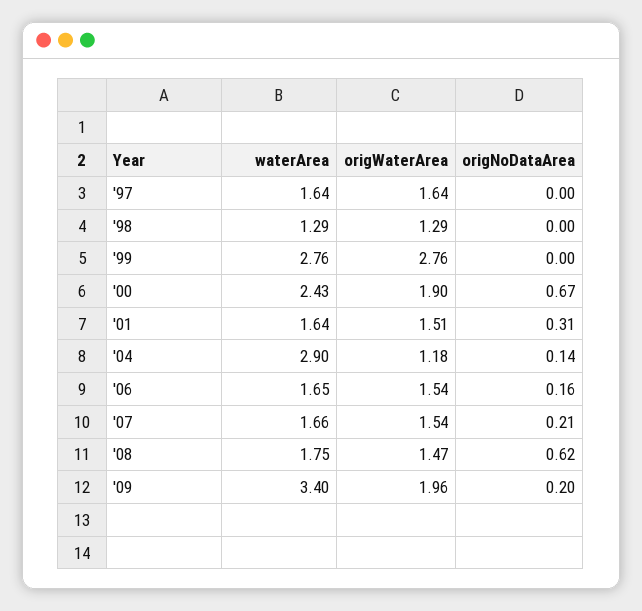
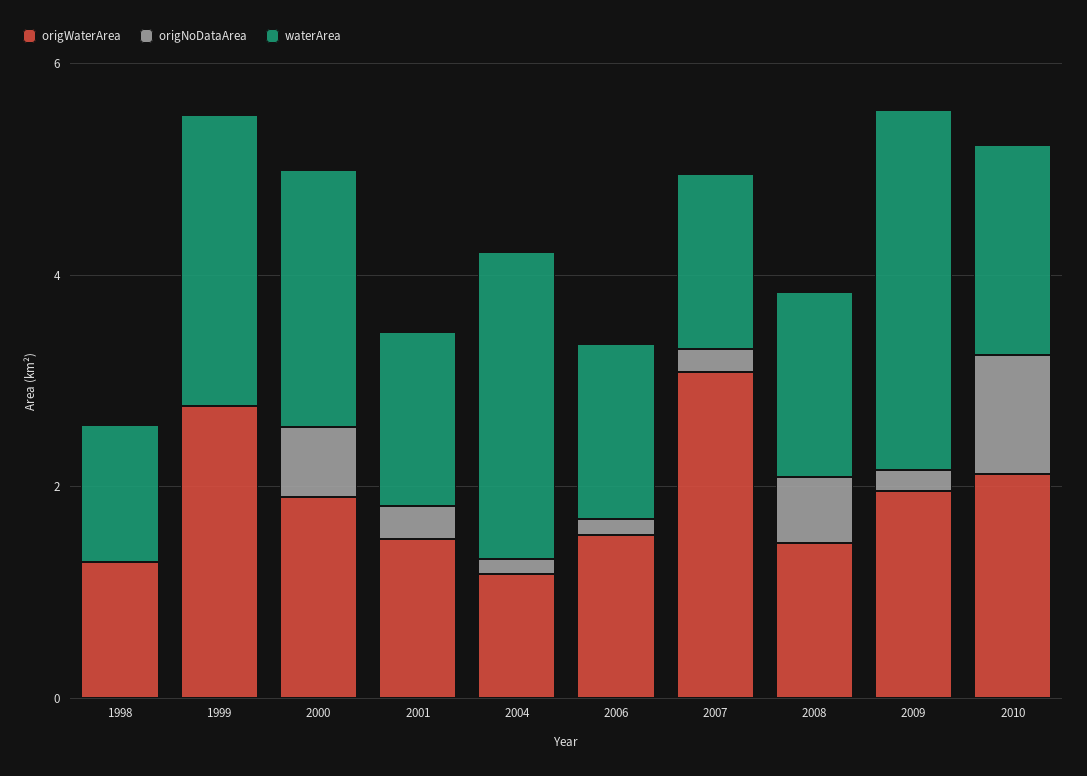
waterArea, '97: 1.64 -> none
origWaterArea, '97: 1.64 -> none
origNoDataArea, '97: 0 -> none
origWaterArea, '07: 1.54 -> 3
origWaterArea, 2010: none -> 2
origNoDataArea, 2010: none -> 1
waterArea, 2010: none -> 2

